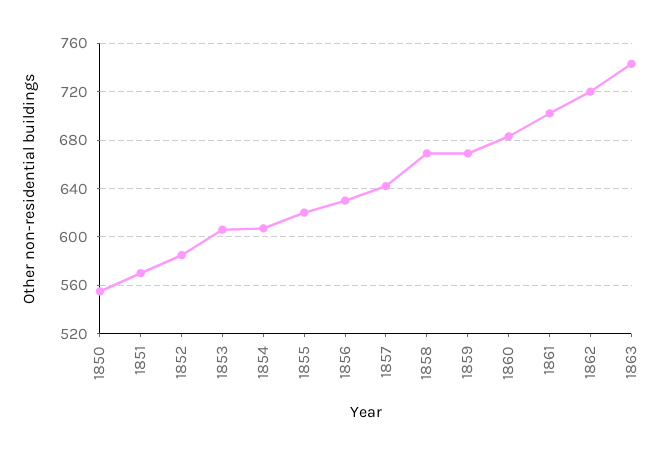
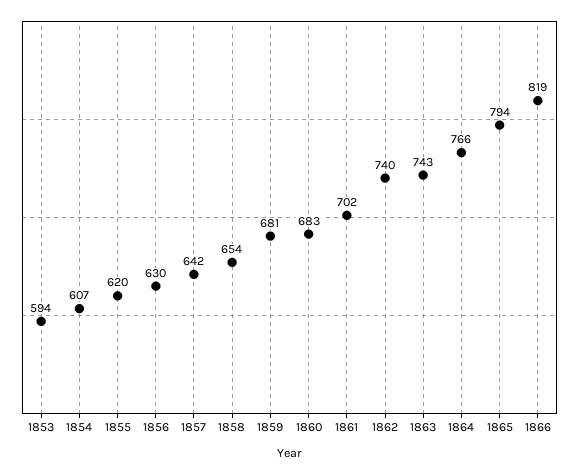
1850: 555 -> none
1851: 570 -> none
1852: 585 -> none
1853: 605 -> 594
1858: 670 -> 654
1859: 670 -> 681
1862: 720 -> 740
1864: none -> 766
1865: none -> 794
1866: none -> 819

